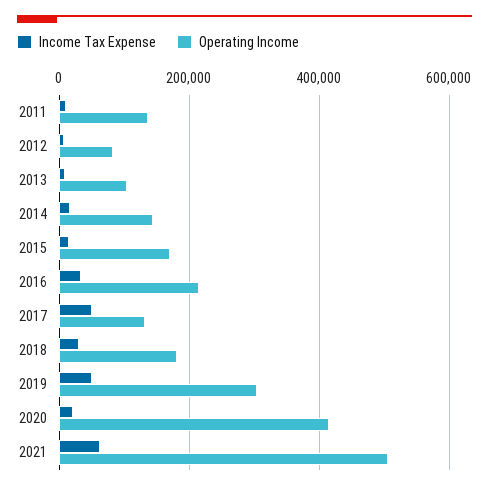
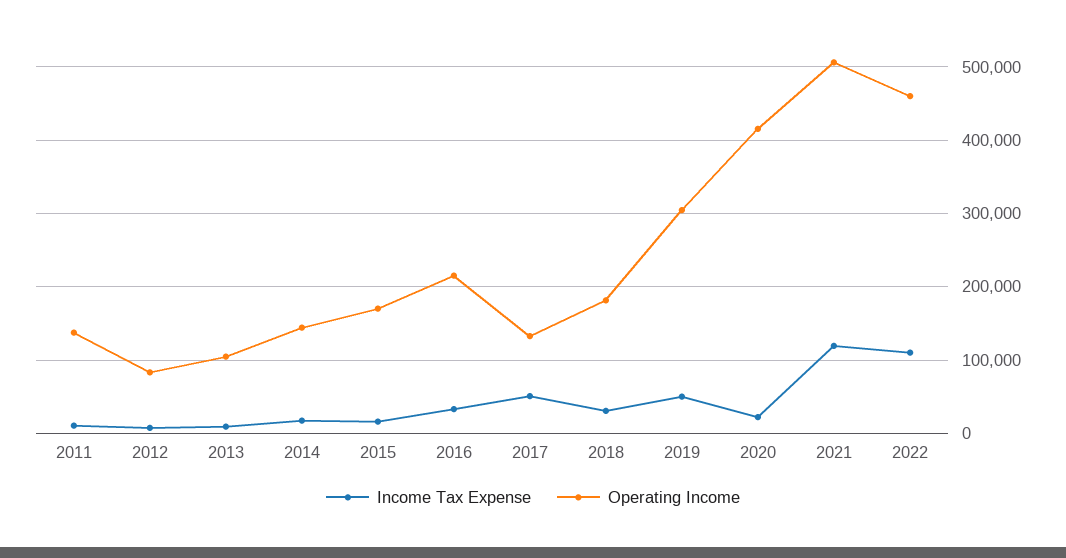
Income Tax Expense, 2021: 60000 -> 120000
Income Tax Expense, 2022: none -> 110000
Operating Income, 2022: none -> 460000

